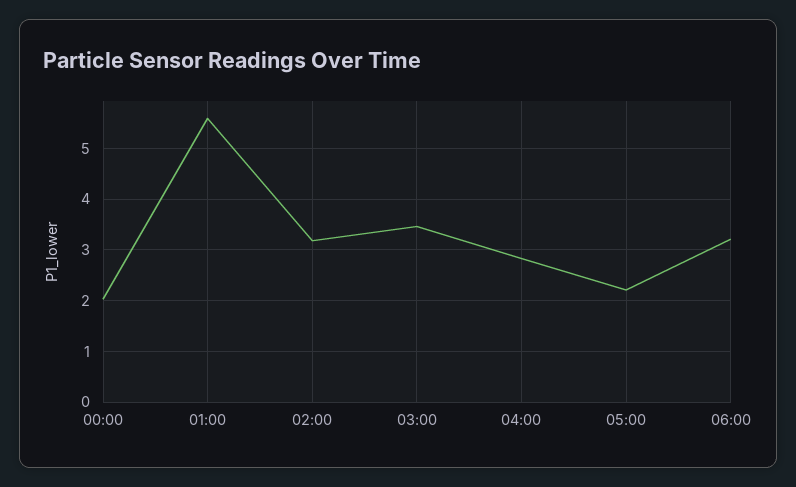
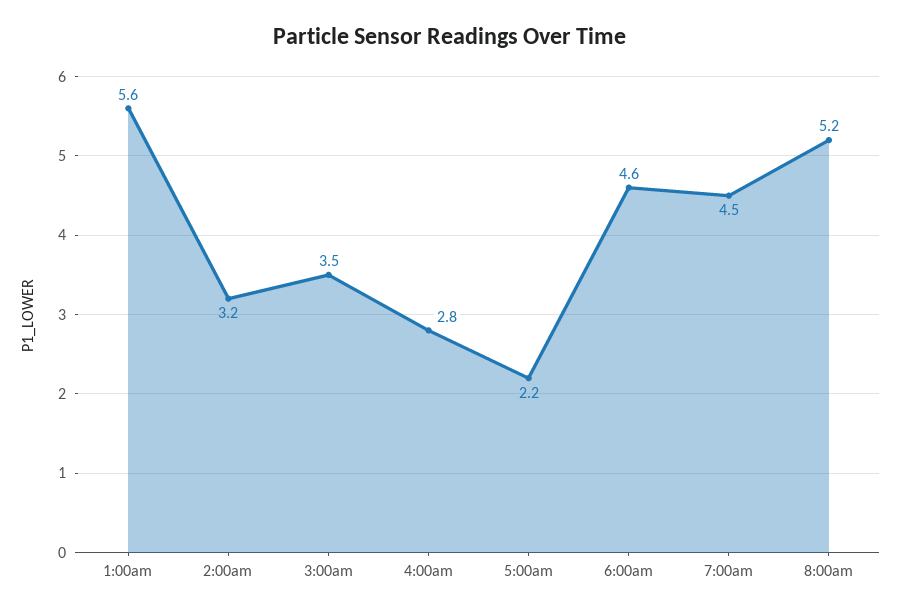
00:00: 2 -> none
06:00: 3.2 -> 4.6
7:00am: none -> 4.5
8:00am: none -> 5.2

